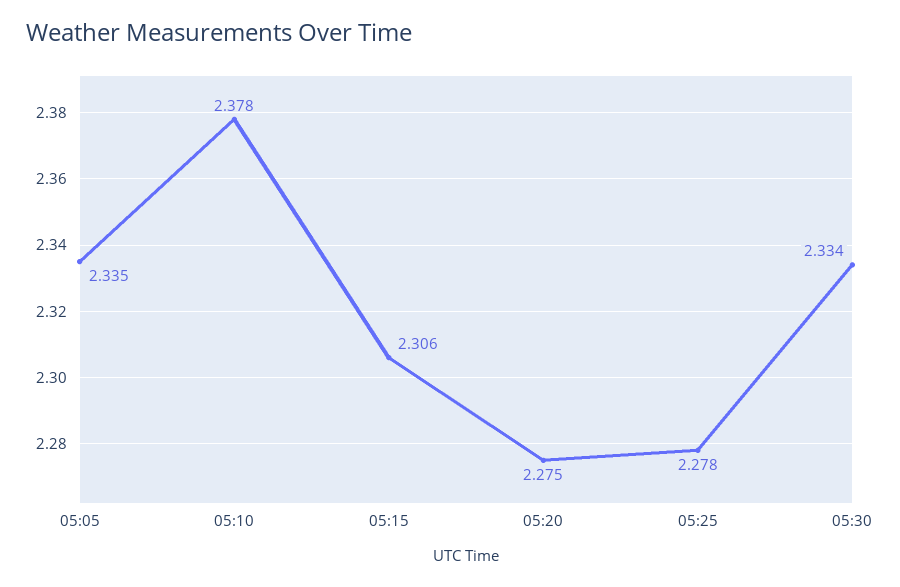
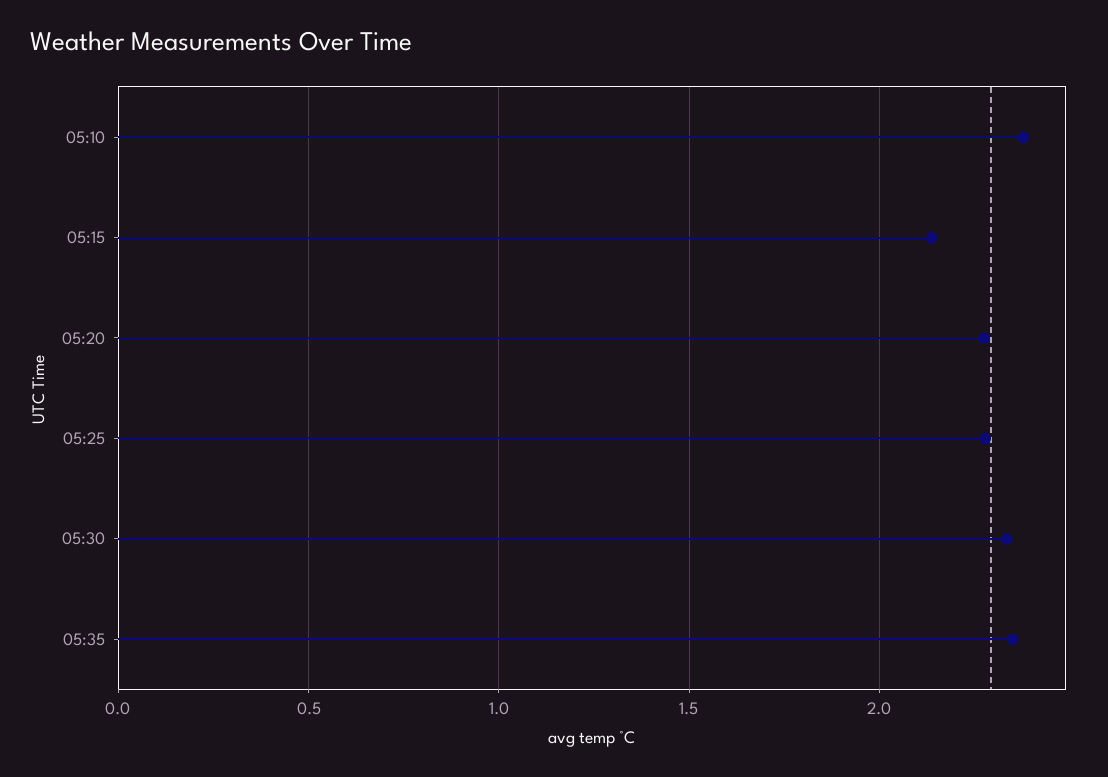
05:05: 2.335 -> none
05:15: 2.306 -> 2.15
05:35: none -> 2.35

